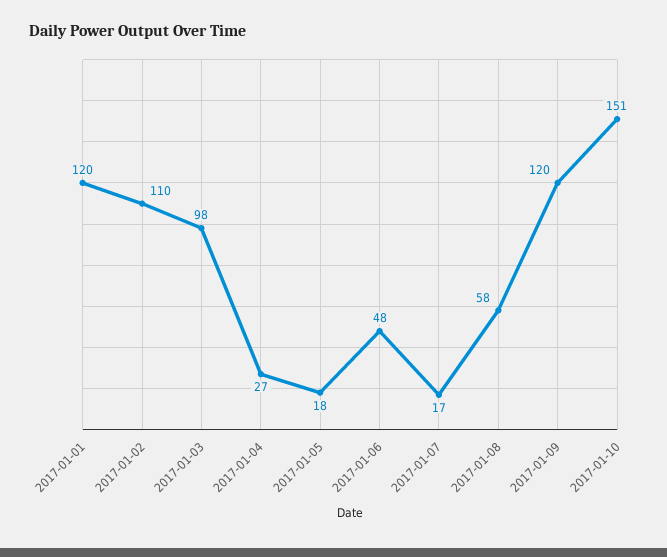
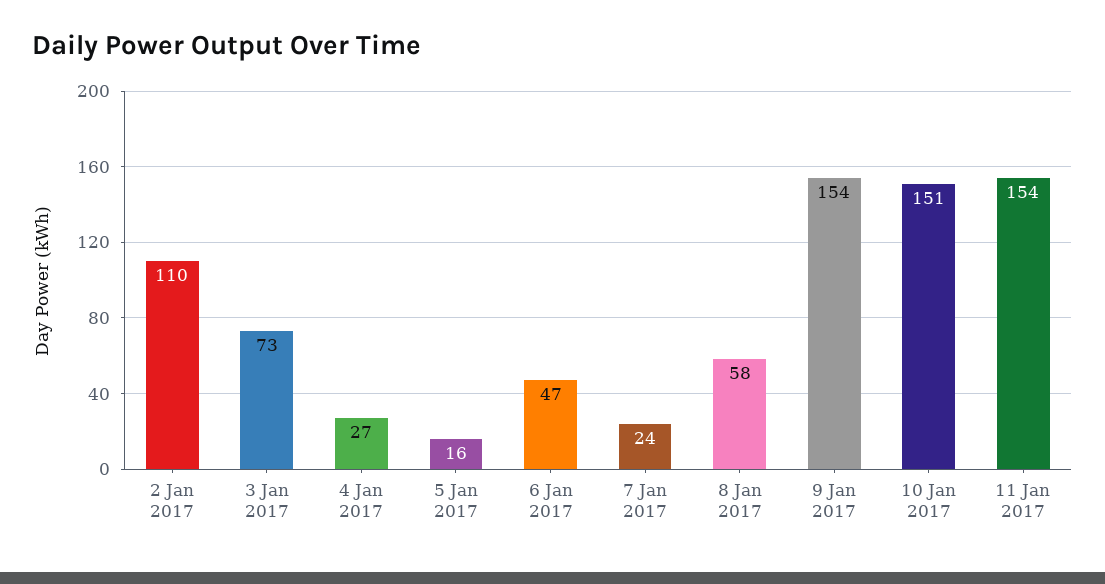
2017-01-01: 120 -> none
2017-01-03: 98 -> 73
2017-01-05: 18 -> 16
2017-01-06: 48 -> 47
2017-01-07: 17 -> 24
2017-01-09: 120 -> 154
11 Jan 2017: none -> 154

